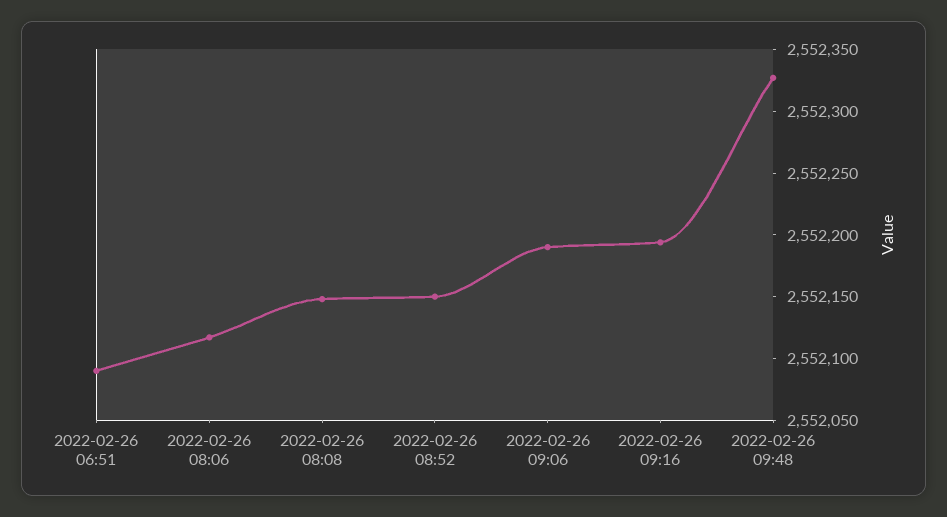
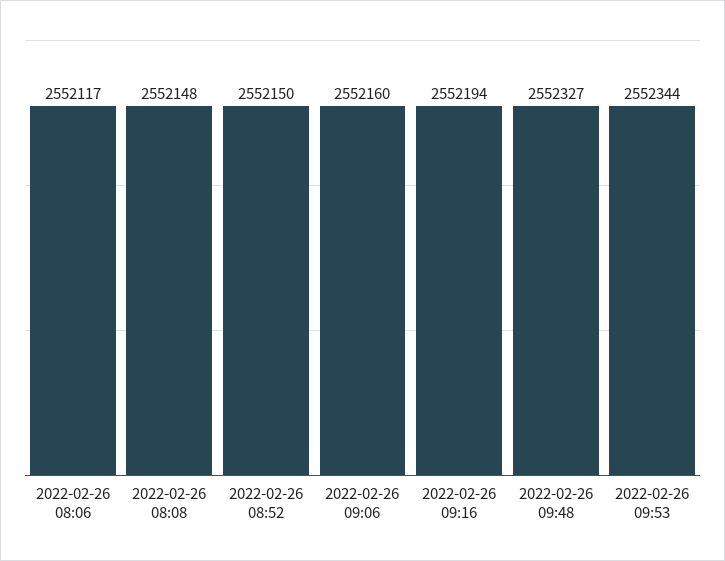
2022-02-26 06:51: 2552090 -> none
2022-02-26 09:06: 2552190 -> 2552160
2022-02-26 09:53: none -> 2552344

